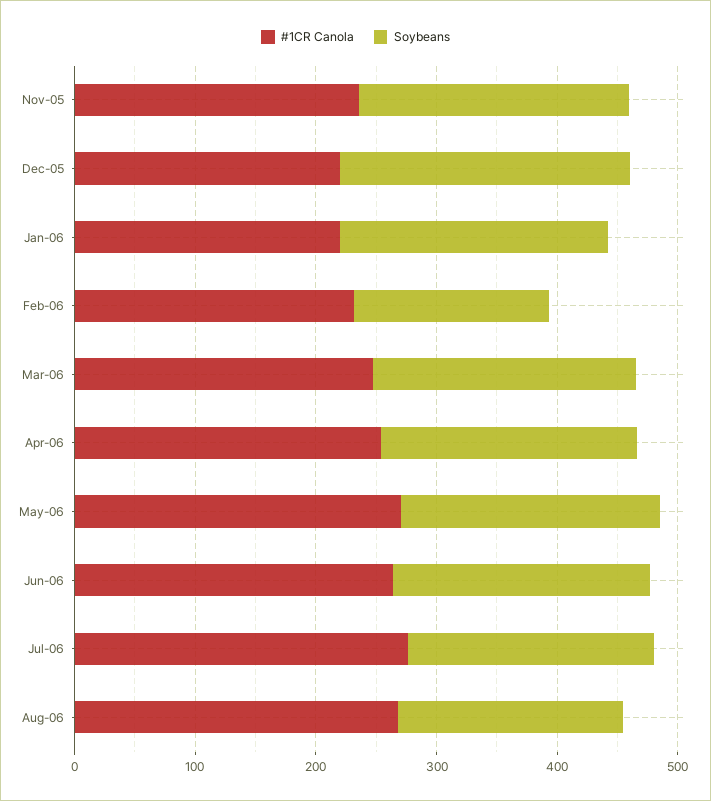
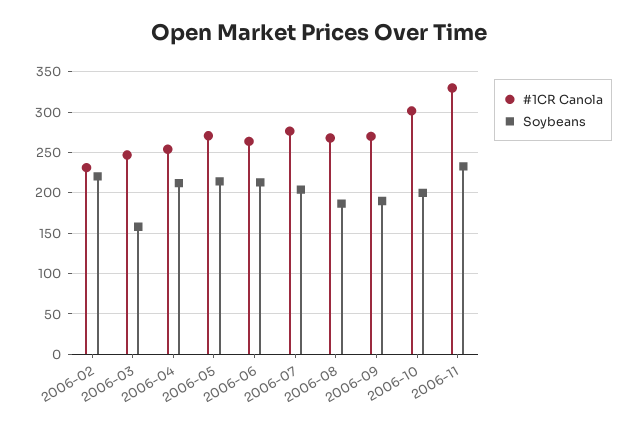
#1CR Canola, Nov-05: 240 -> none
Soybeans, Nov-05: 220 -> none
#1CR Canola, Dec-05: 220 -> none
Soybeans, Dec-05: 240 -> none
#1CR Canola, Jan-06: 220 -> none
Soybeans, Jan-06: 220 -> none
Soybeans, Feb-06: 160 -> 220
Soybeans, Mar-06: 220 -> 160
#1CR Canola, 2006-09: none -> 270
Soybeans, 2006-09: none -> 190
#1CR Canola, 2006-10: none -> 300
Soybeans, 2006-10: none -> 200
#1CR Canola, 2006-11: none -> 330
Soybeans, 2006-11: none -> 230

